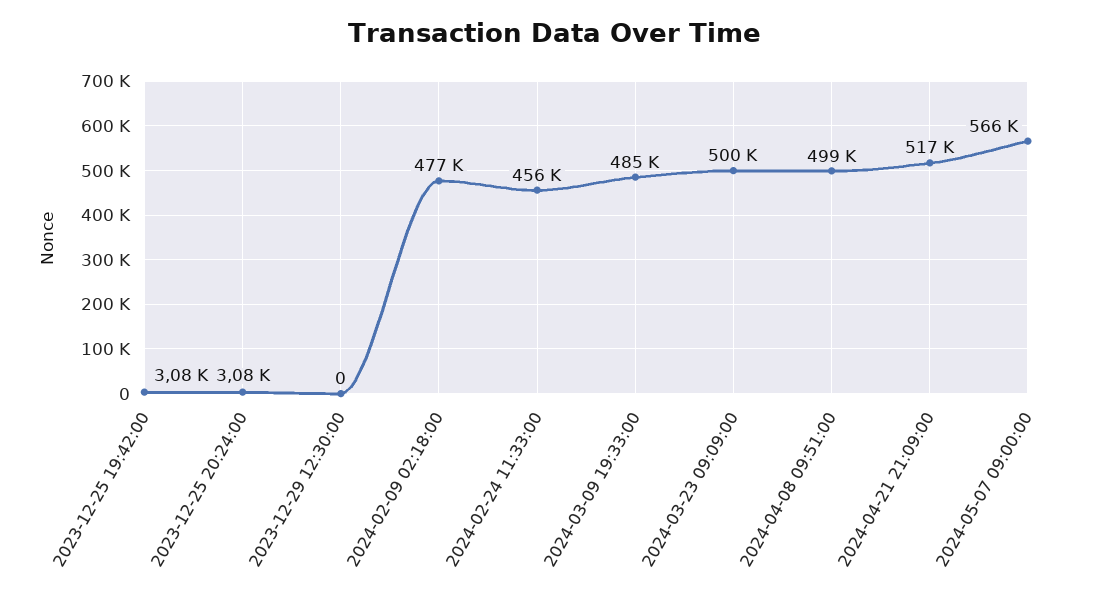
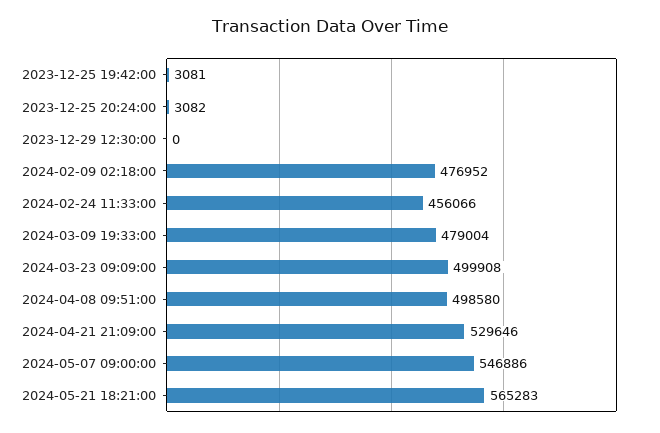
2024-03-09 19:33:00: 485000 -> 479004
2024-04-21 21:09:00: 517000 -> 529646
2024-05-07 09:00:00: 566000 -> 546886
2024-05-21 18:21:00: none -> 565283

